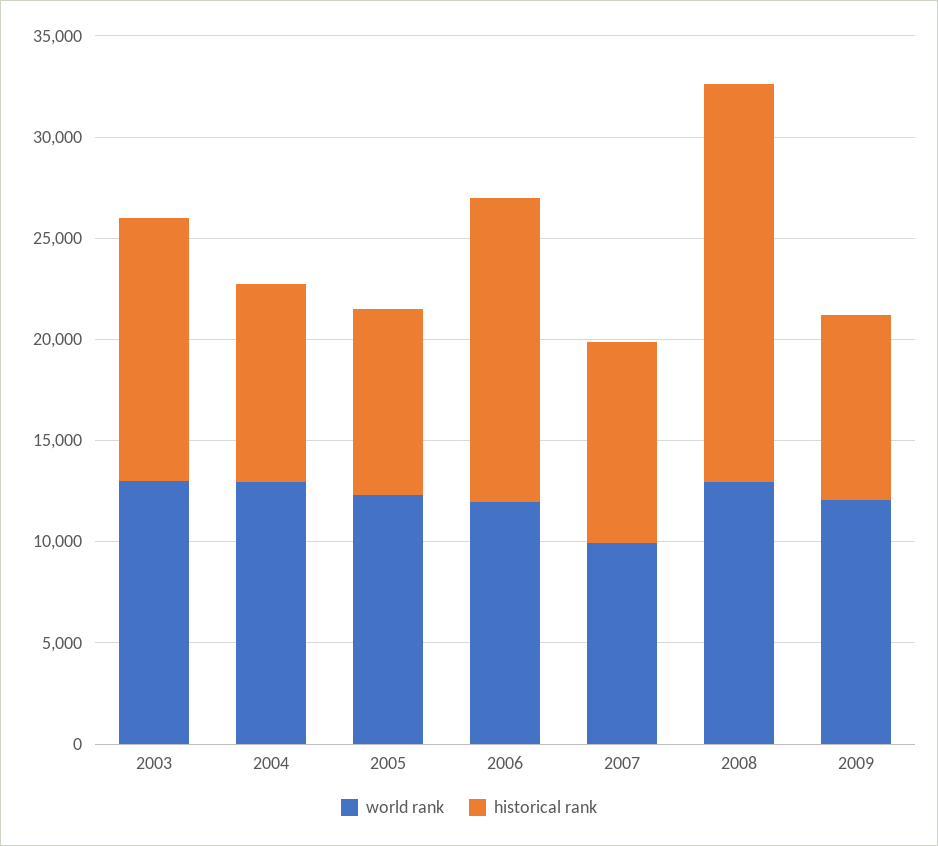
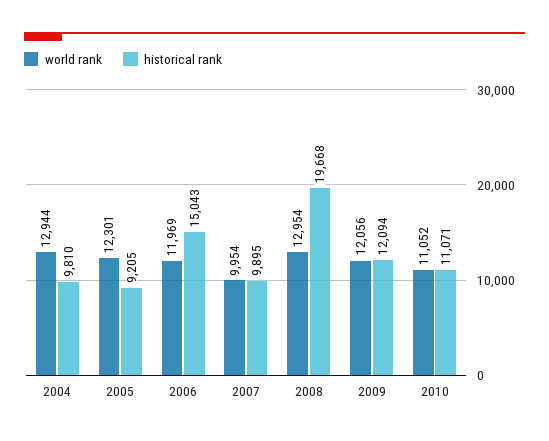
world rank, 2003: 13000 -> none
historical rank, 2003: 13000 -> none
historical rank, 2009: 9000 -> 12094
world rank, 2010: none -> 11052
historical rank, 2010: none -> 11071

